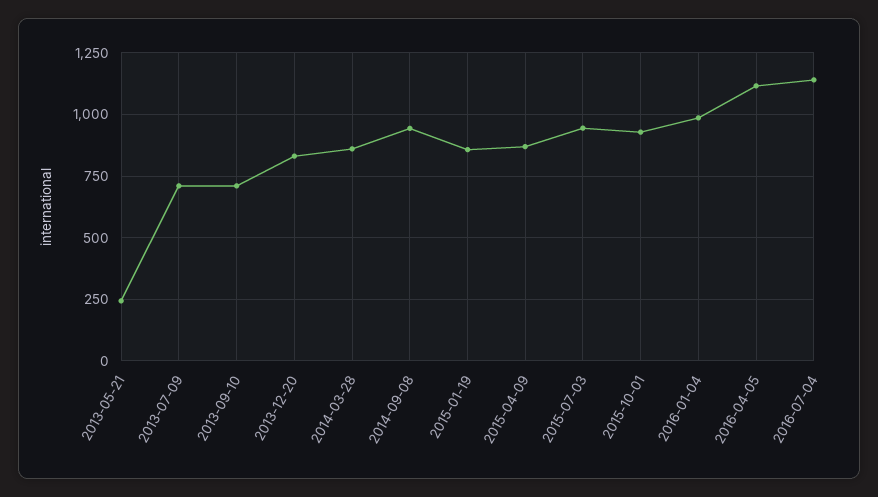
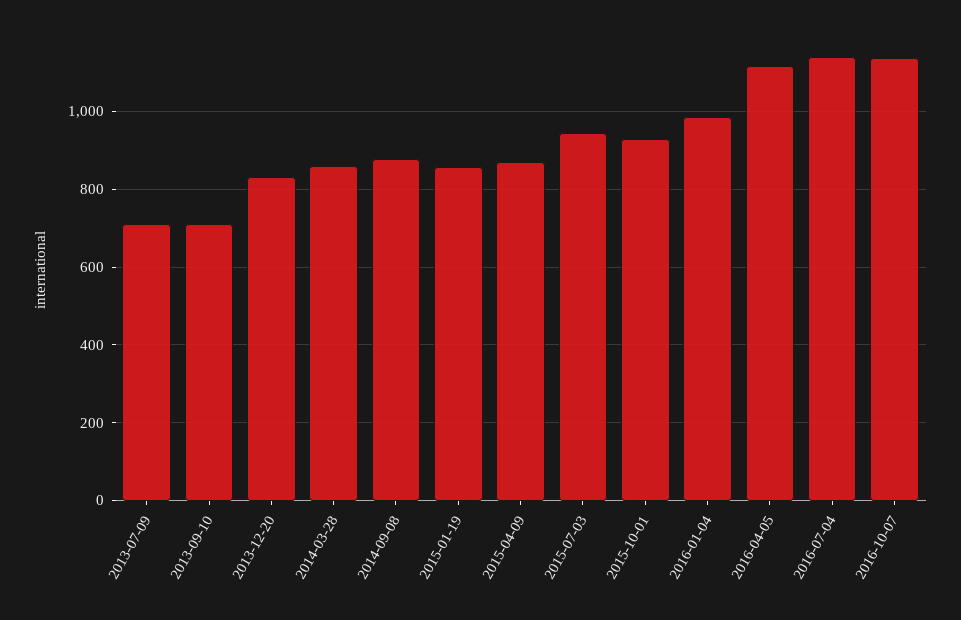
2013-05-21: 250 -> none
2014-09-08: 950 -> 880
2016-10-07: none -> 1140

